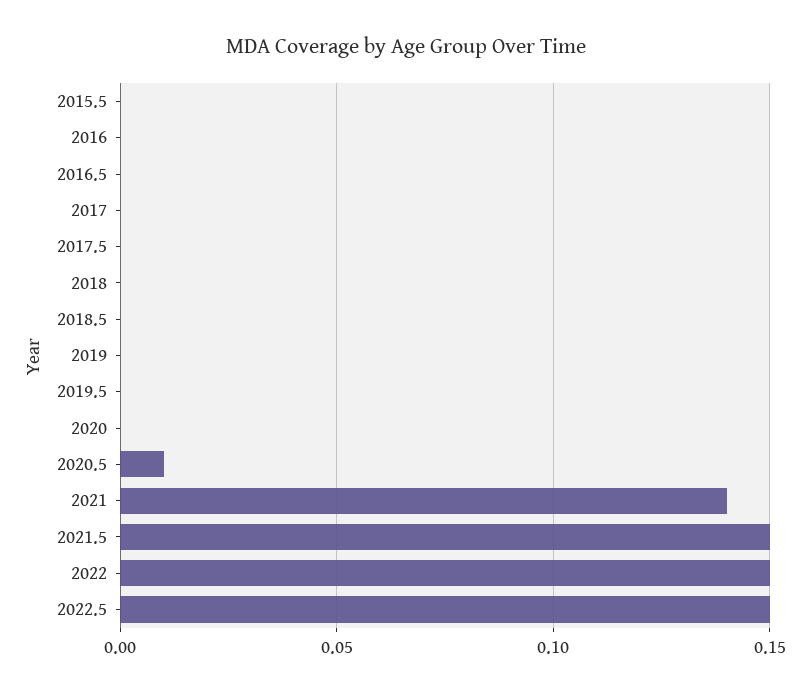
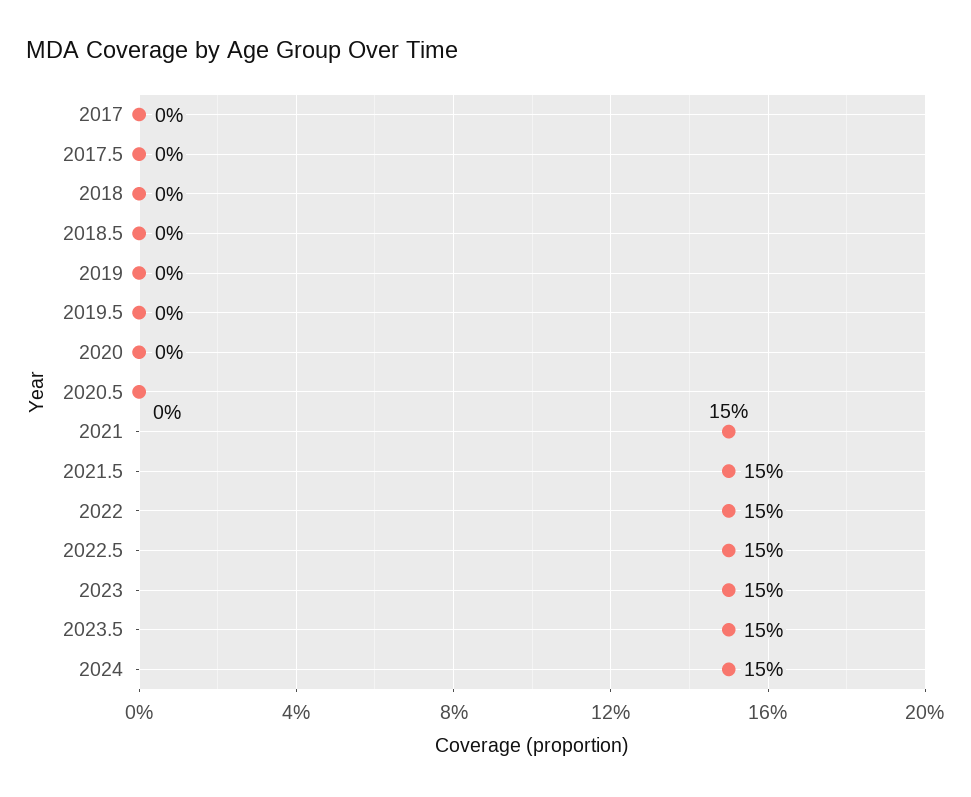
2015.5: 0 -> none
2016: 0 -> none
2016.5: 0 -> none
2020.5: 0.01 -> 0
2021: 0.14 -> 0.15
2023: none -> 0.15
2023.5: none -> 0.15
2024: none -> 0.15

